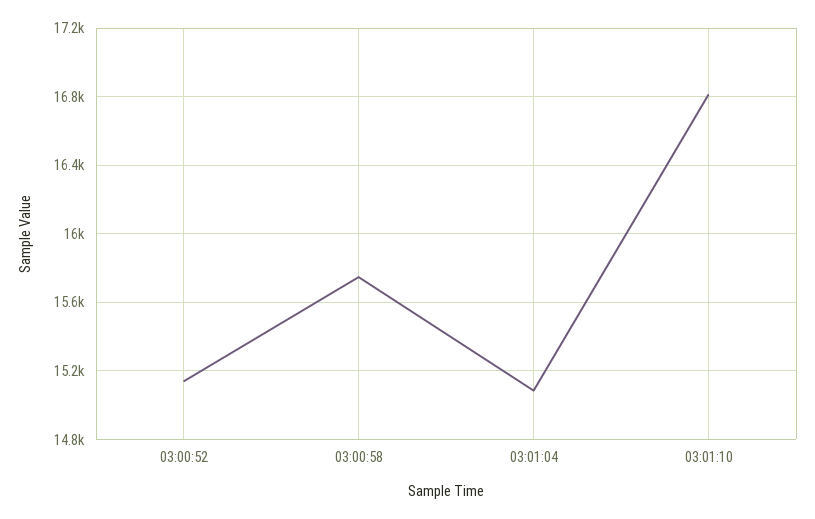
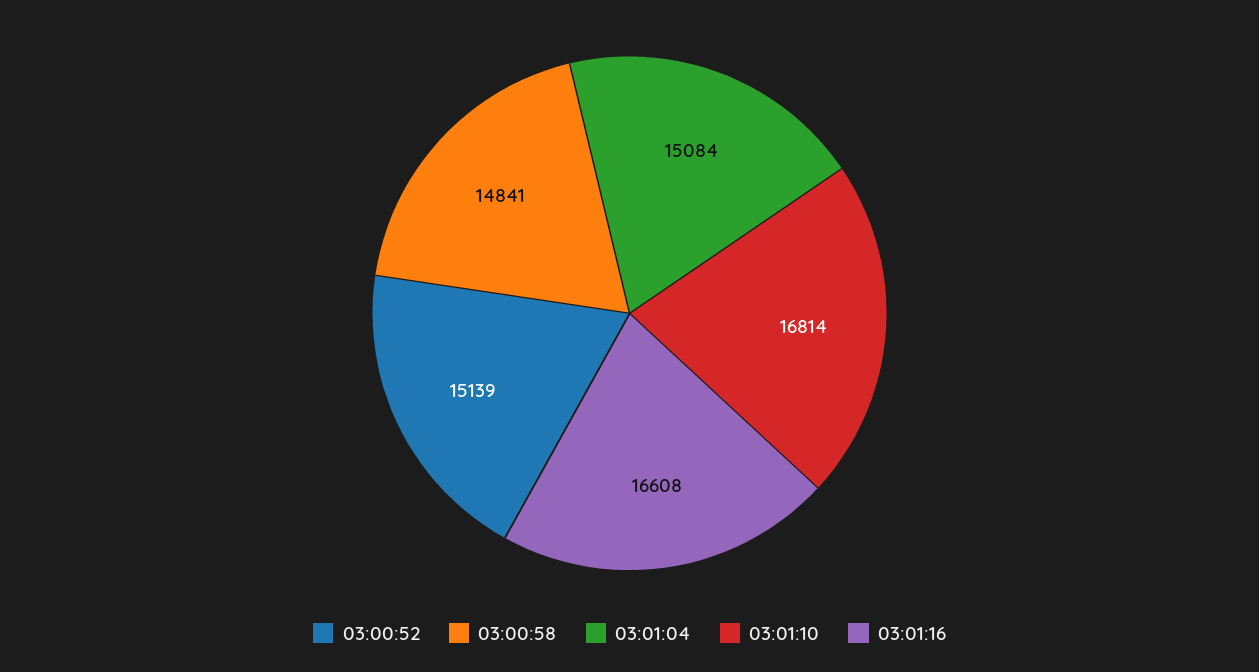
03:00:58: 15750 -> 14841
03:01:16: none -> 16608

